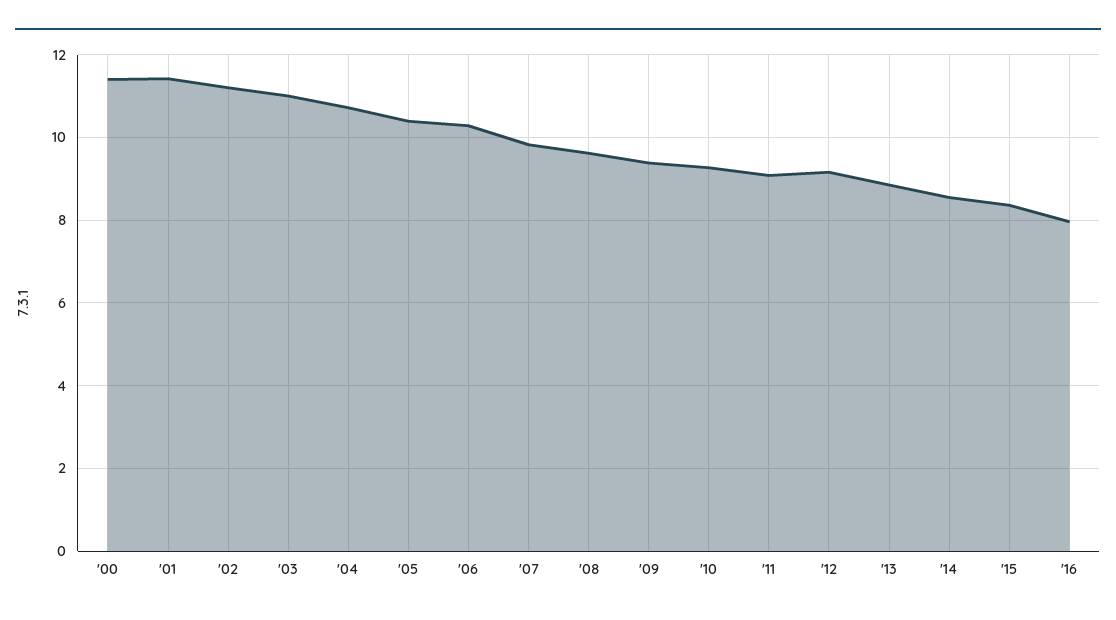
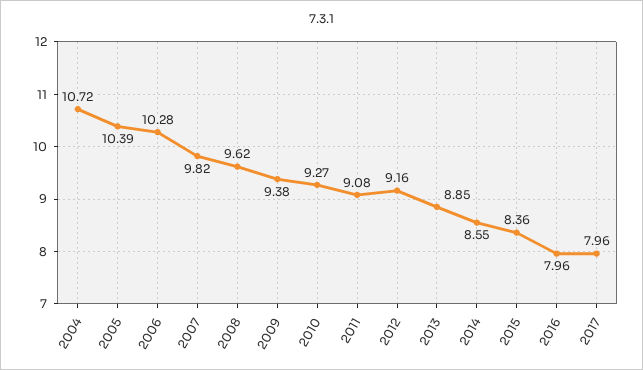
'00: 11.4 -> none
'01: 11.4 -> none
'02: 11.2 -> none
'03: 11 -> none
2017: none -> 7.96

